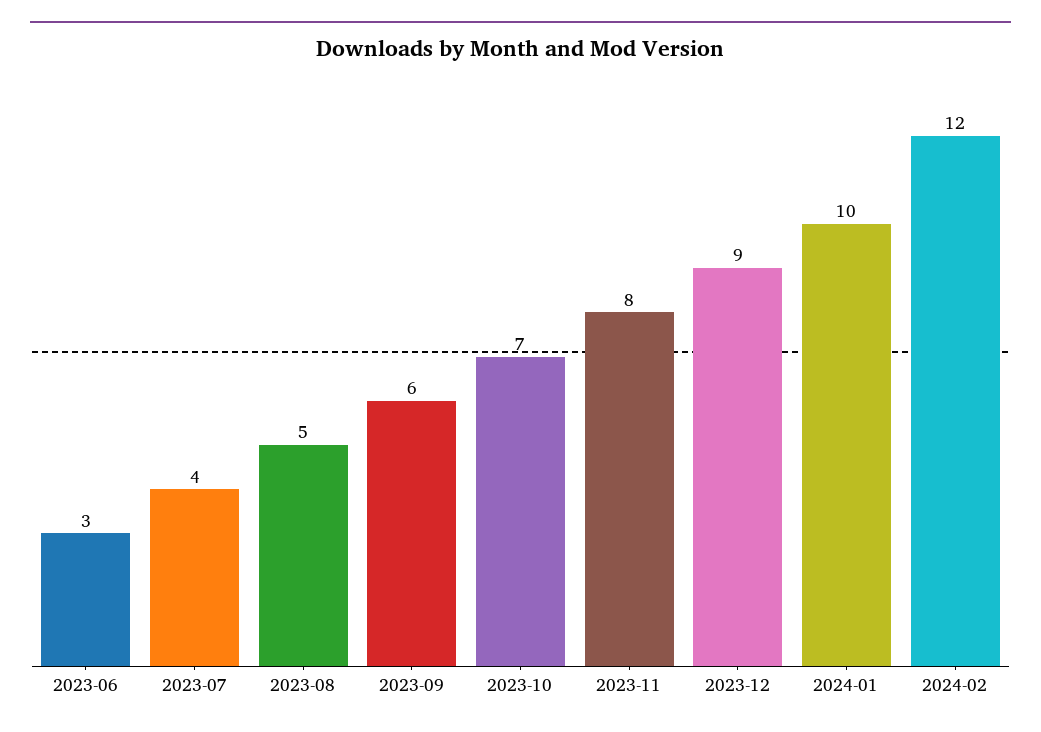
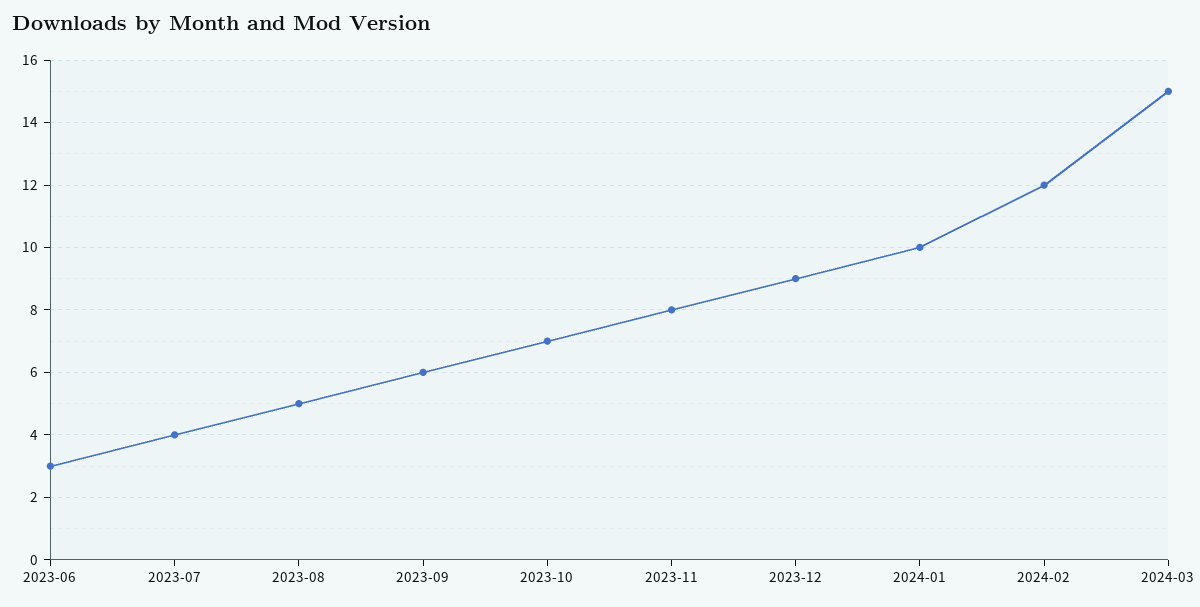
2024-03: none -> 15

